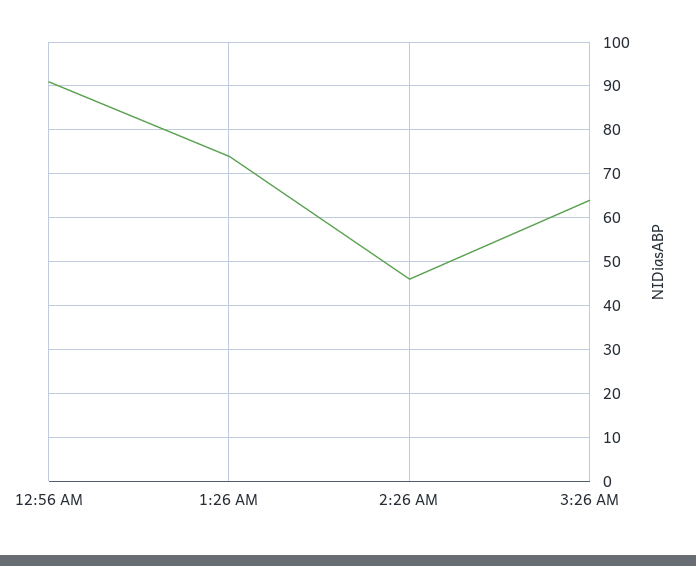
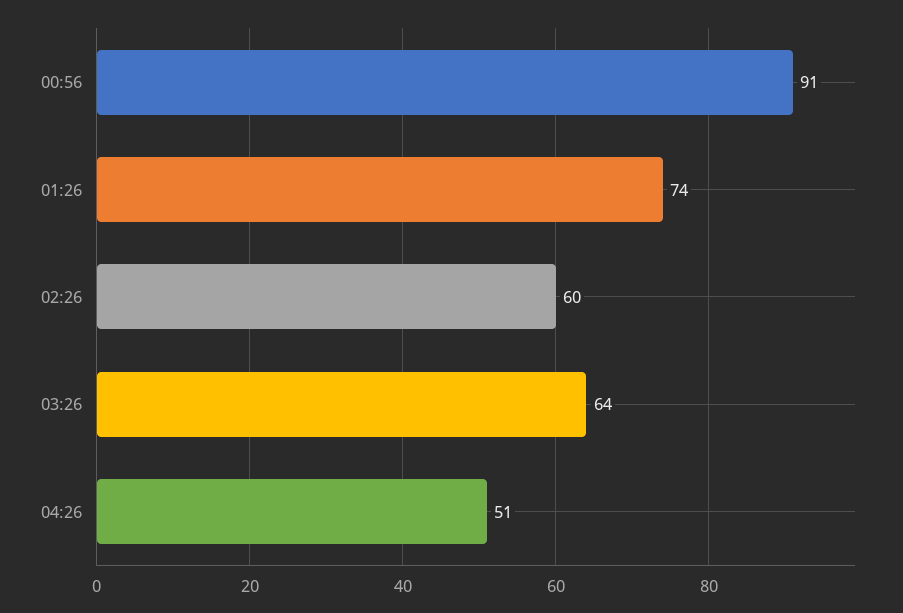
2:26 AM: 45 -> 60
04:26: none -> 51

